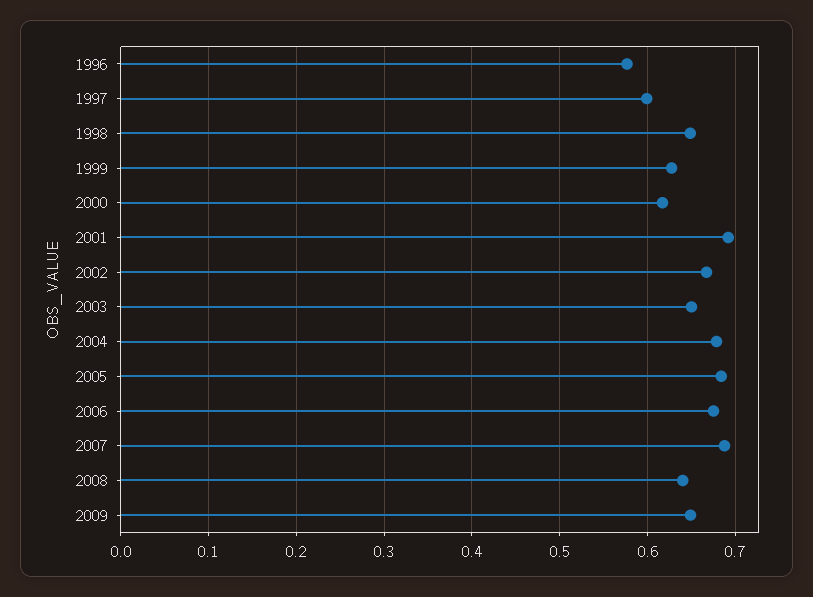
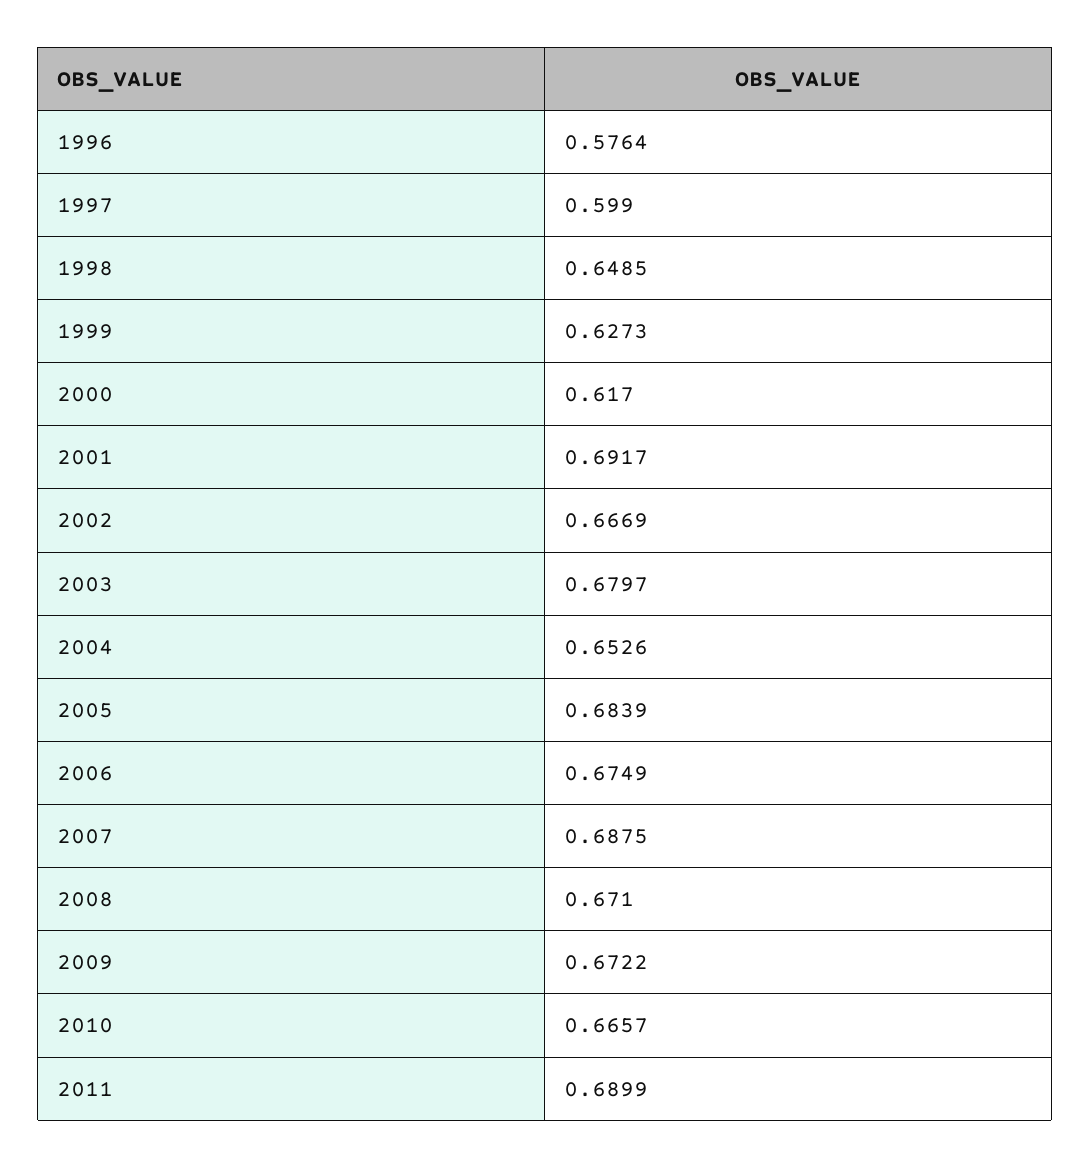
2003: 0.65 -> 0.6797
2004: 0.68 -> 0.6526
2008: 0.64 -> 0.671
2009: 0.65 -> 0.6722
2010: none -> 0.6657
2011: none -> 0.6899

